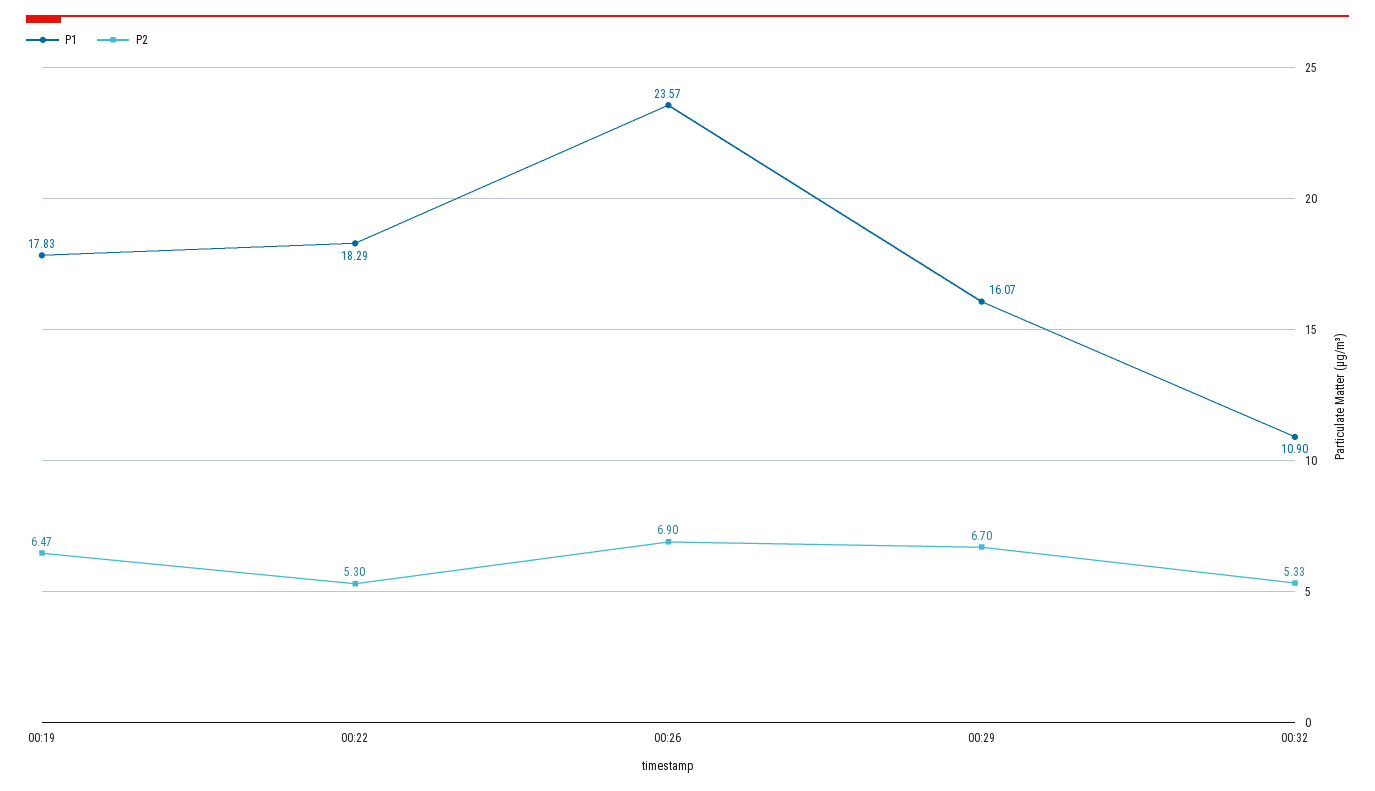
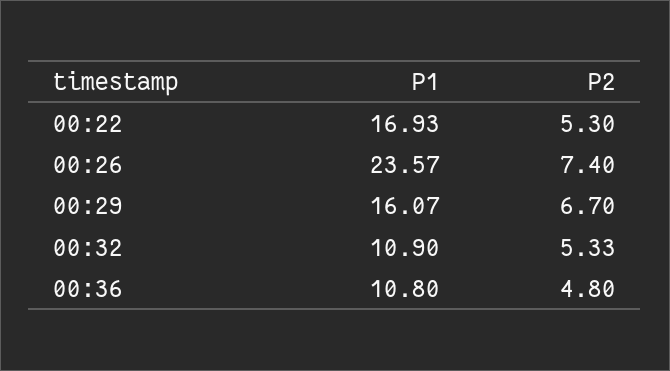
P1, 00:19: 17.83 -> none
P2, 00:19: 6.47 -> none
P1, 00:22: 18.29 -> 16.93
P2, 00:26: 6.9 -> 7.4
P1, 00:36: none -> 10.8
P2, 00:36: none -> 4.8

